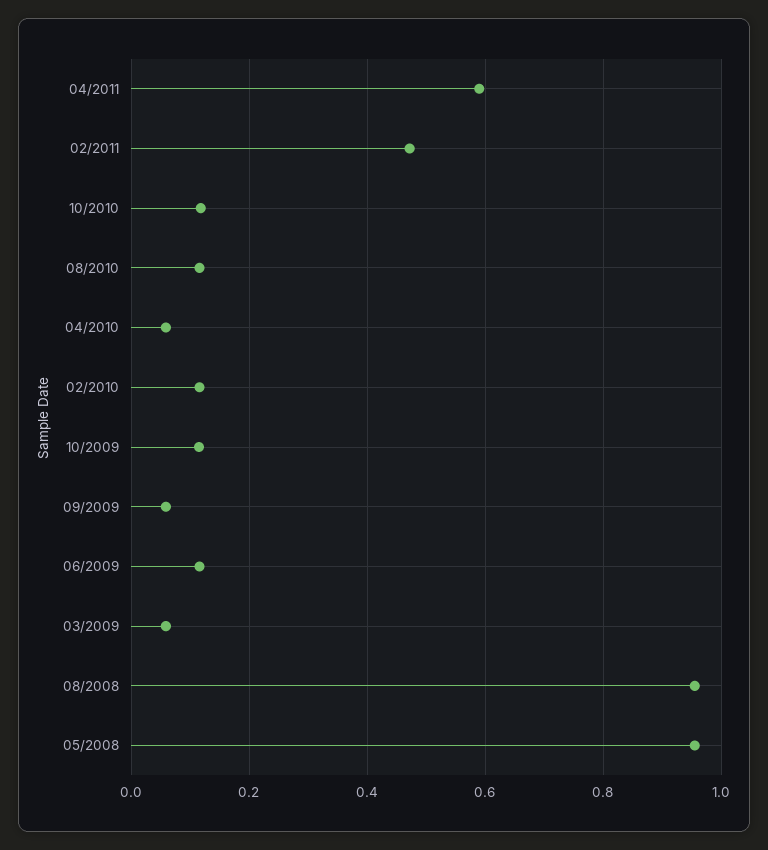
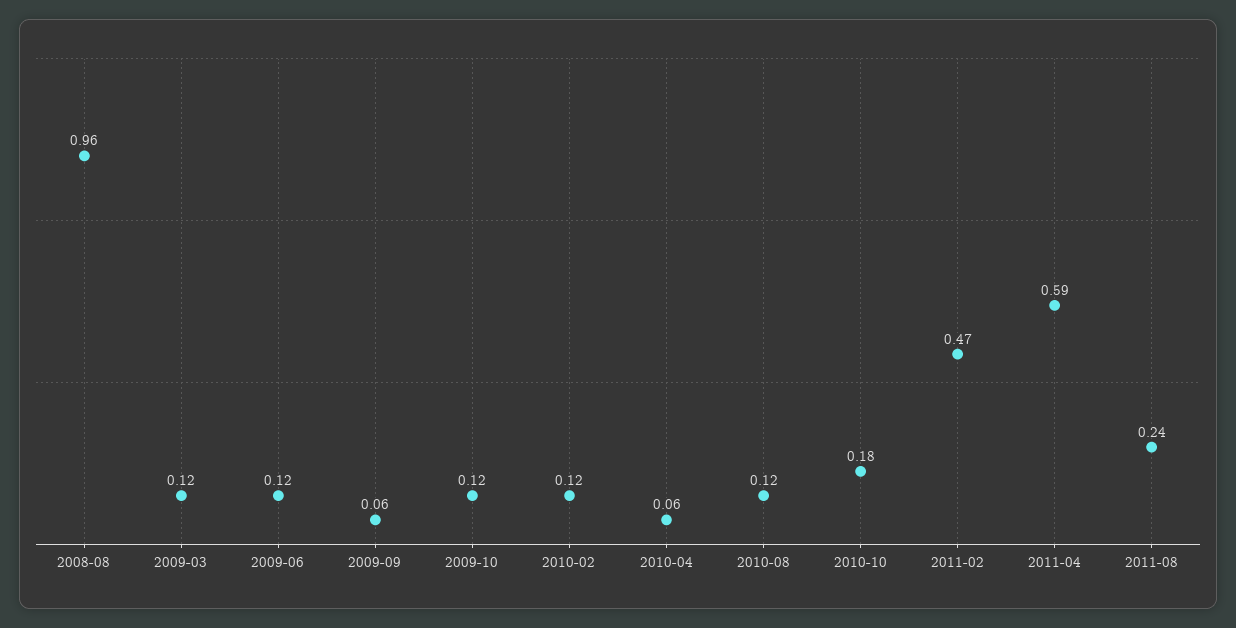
10/2010: 0.12 -> 0.18
03/2009: 0.06 -> 0.12
05/2008: 0.96 -> none
2011-08: none -> 0.24

